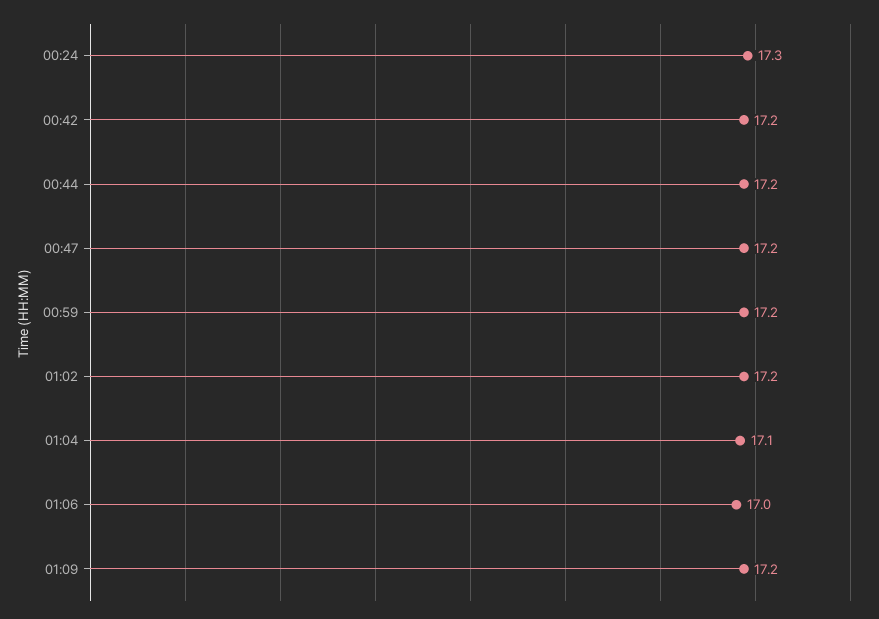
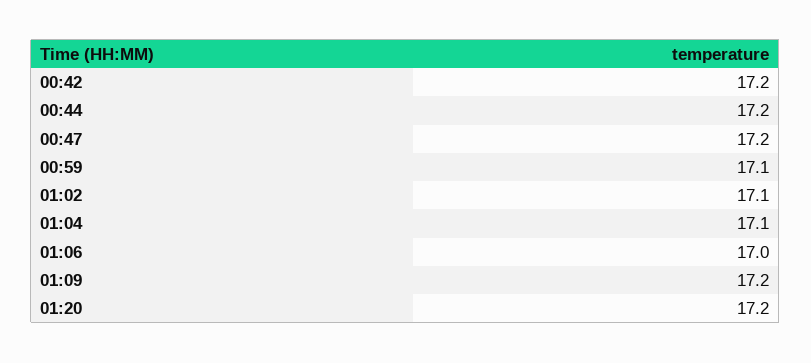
00:24: 17.3 -> none
00:59: 17.2 -> 17.1
01:02: 17.2 -> 17.1
01:20: none -> 17.2

